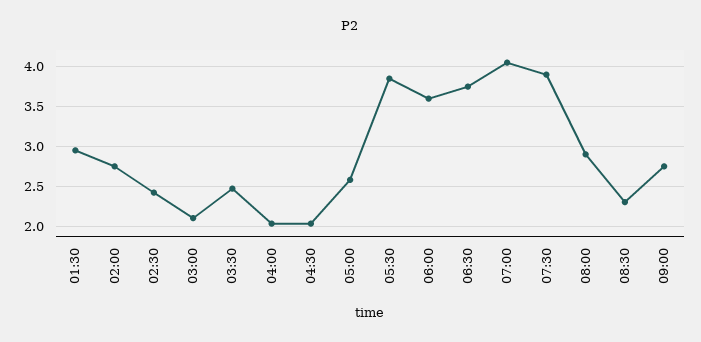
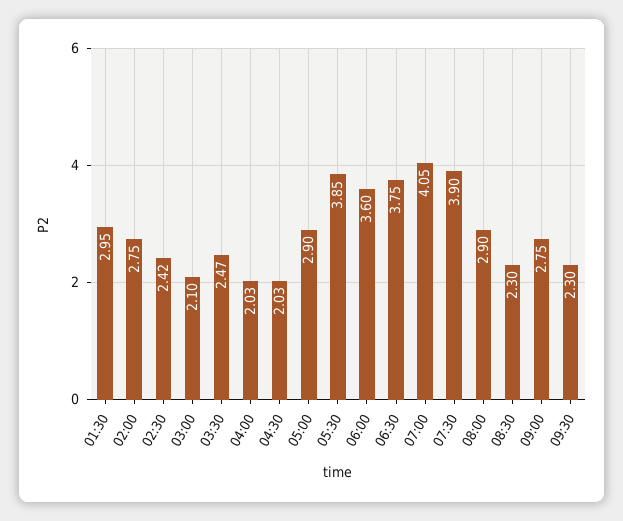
05:00: 2.6 -> 2.9
09:30: none -> 2.3

